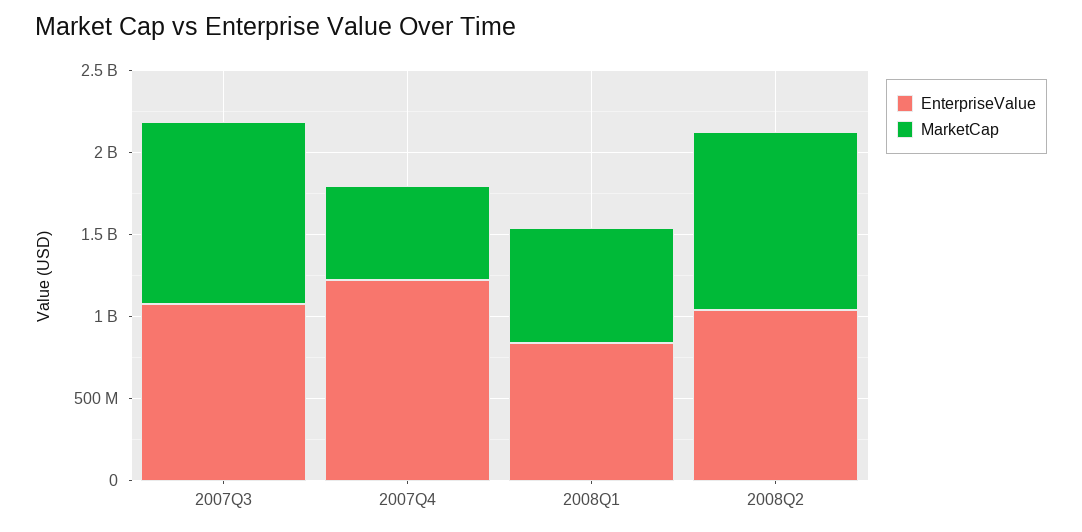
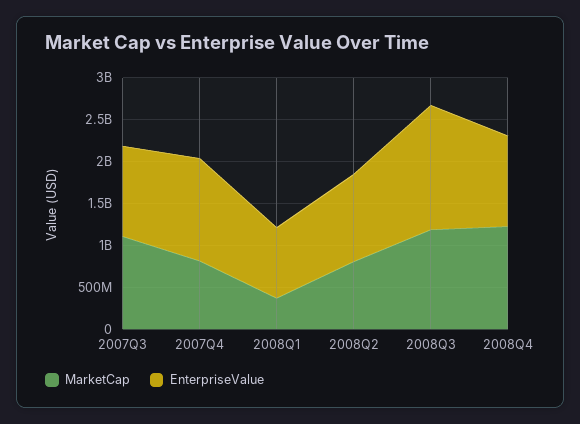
MarketCap, 2007Q4: 600000000 -> 800000000
MarketCap, 2008Q1: 700000000 -> 400000000
MarketCap, 2008Q2: 1100000000 -> 800000000
MarketCap, 2008Q3: none -> 1200000000
EnterpriseValue, 2008Q3: none -> 1500000000
MarketCap, 2008Q4: none -> 1200000000
EnterpriseValue, 2008Q4: none -> 1100000000

